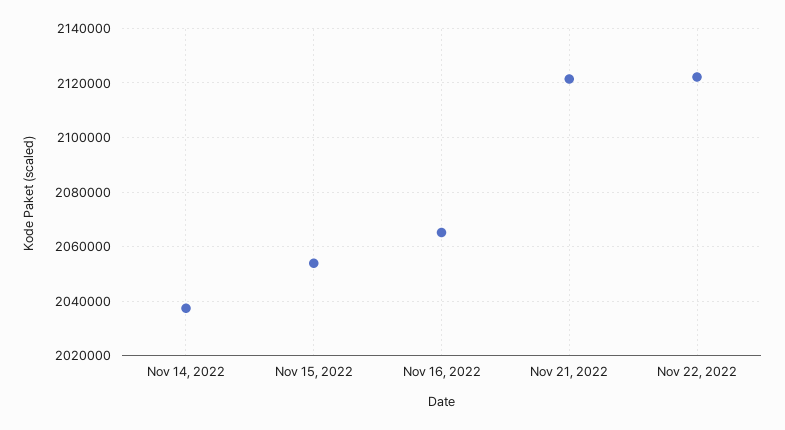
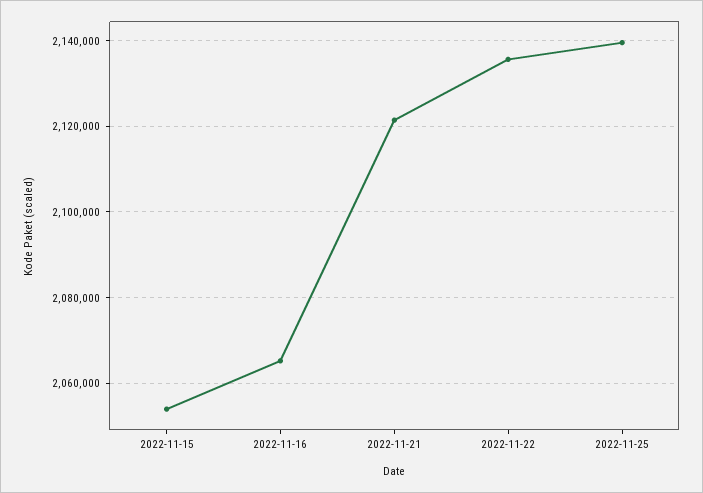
Nov 14, 2022: 2037500 -> none
Nov 22, 2022: 2122500 -> 2136000
2022-11-25: none -> 2140000

